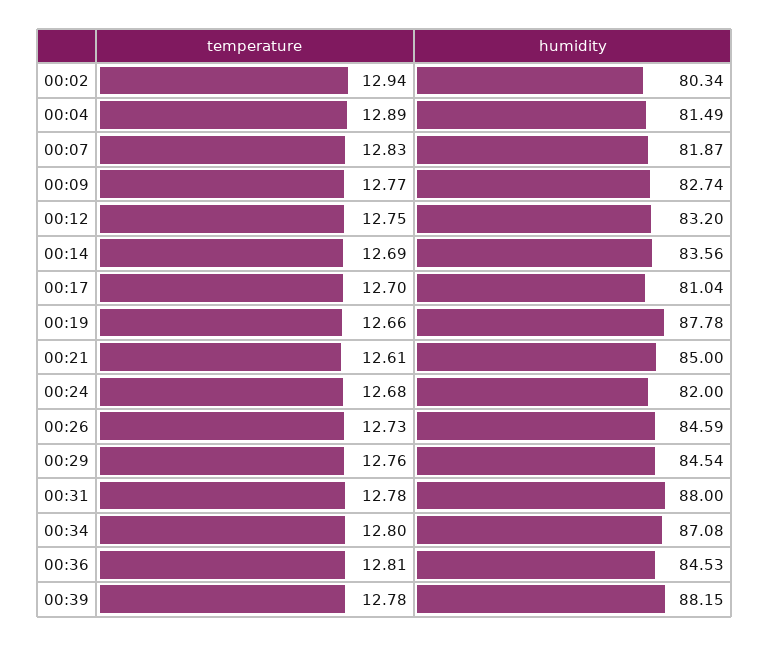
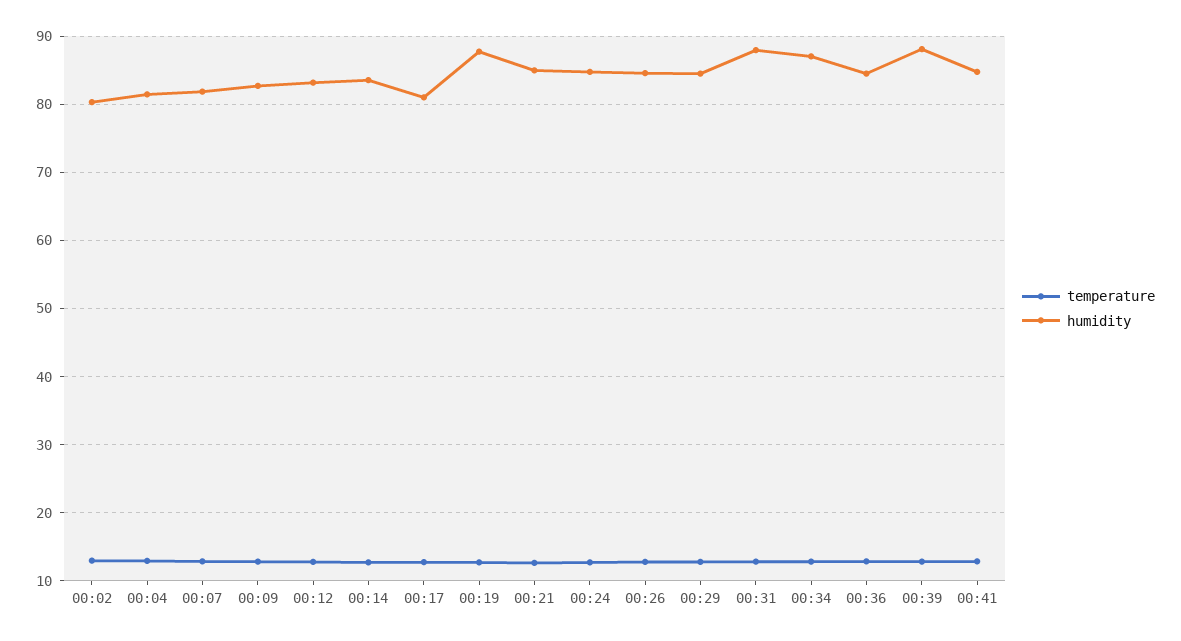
humidity, 00:24: 82 -> 85
temperature, 00:41: none -> 13
humidity, 00:41: none -> 85

